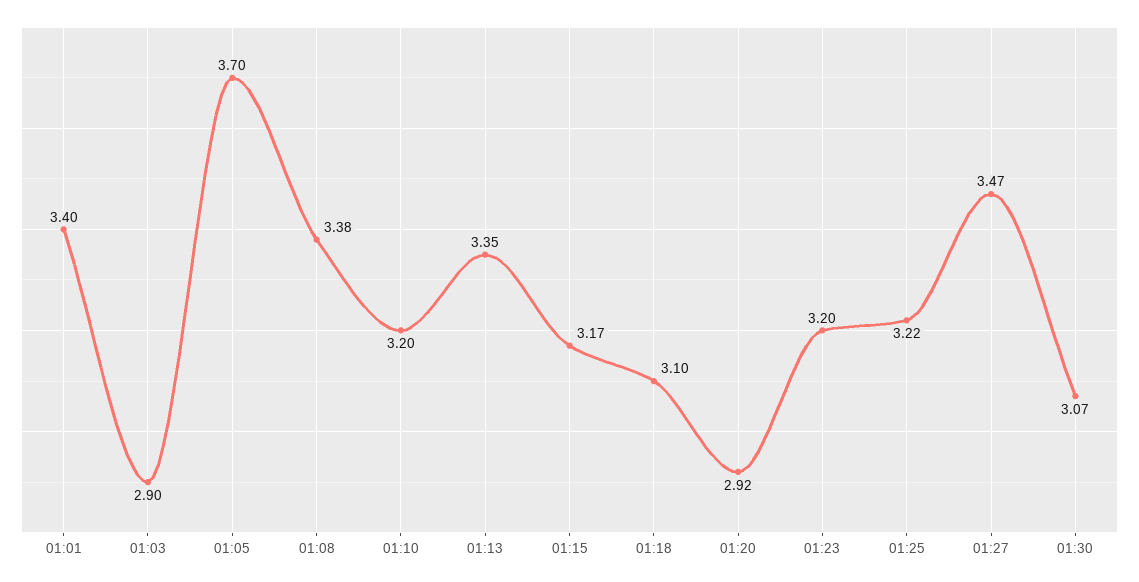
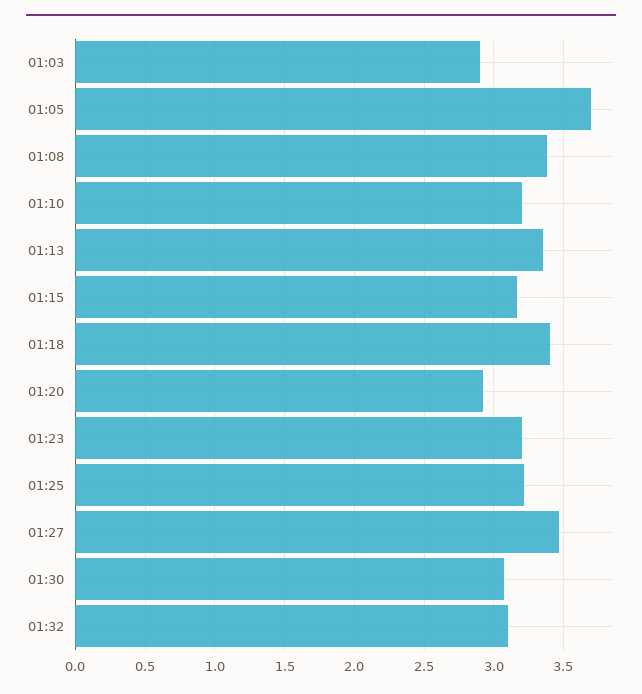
01:01: 3.4 -> none
01:18: 3.1 -> 3.4
01:32: none -> 3.1

